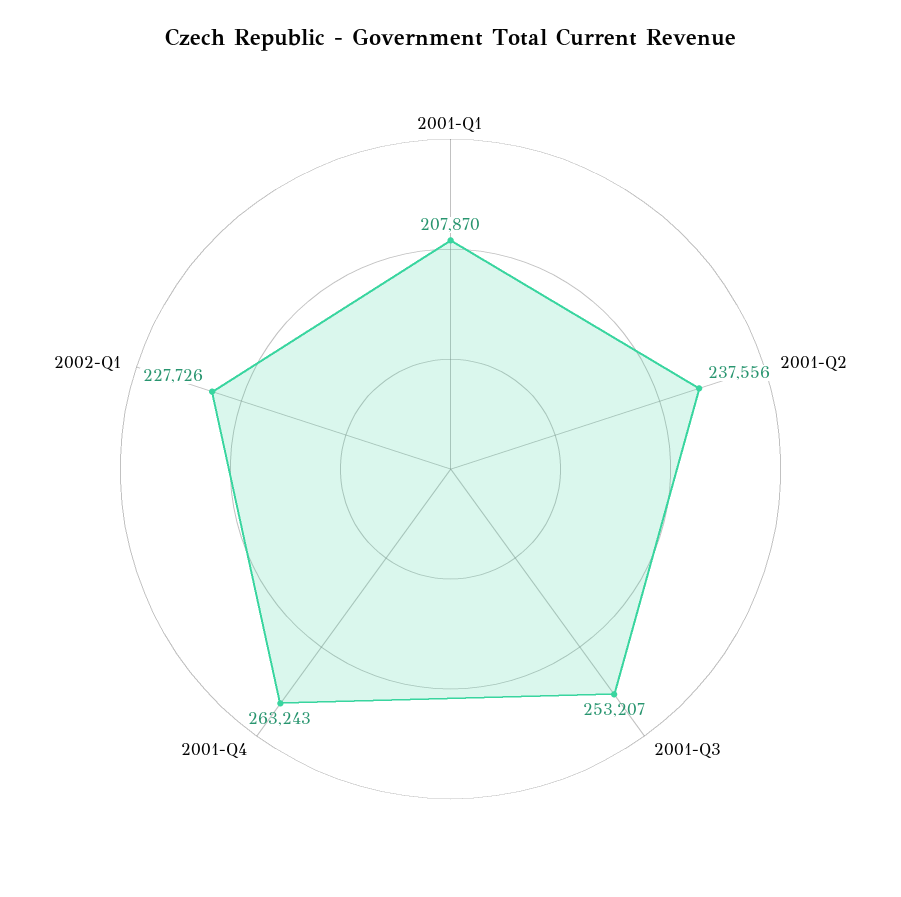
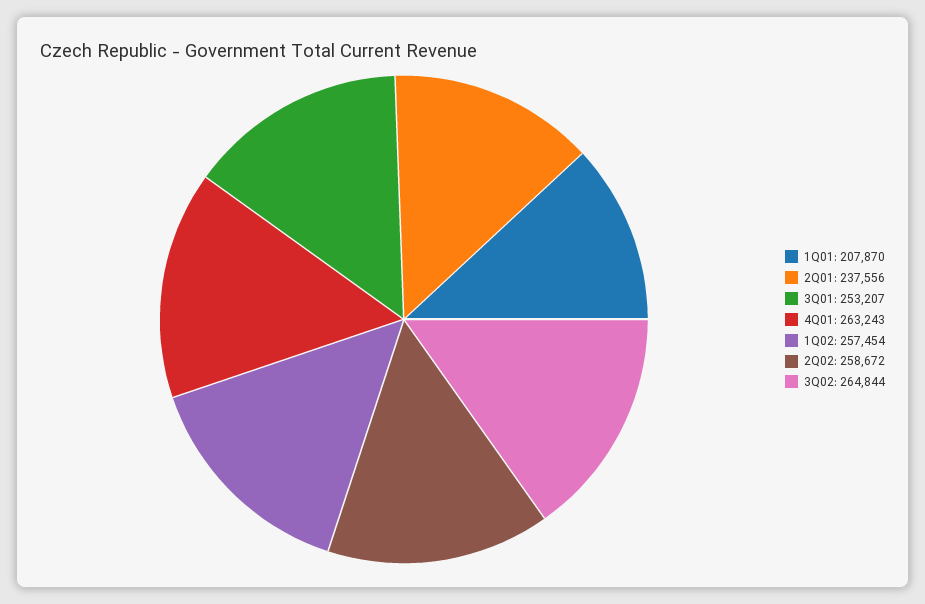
2002-Q1: 227726 -> 257454
2Q02: none -> 258672
3Q02: none -> 264844

